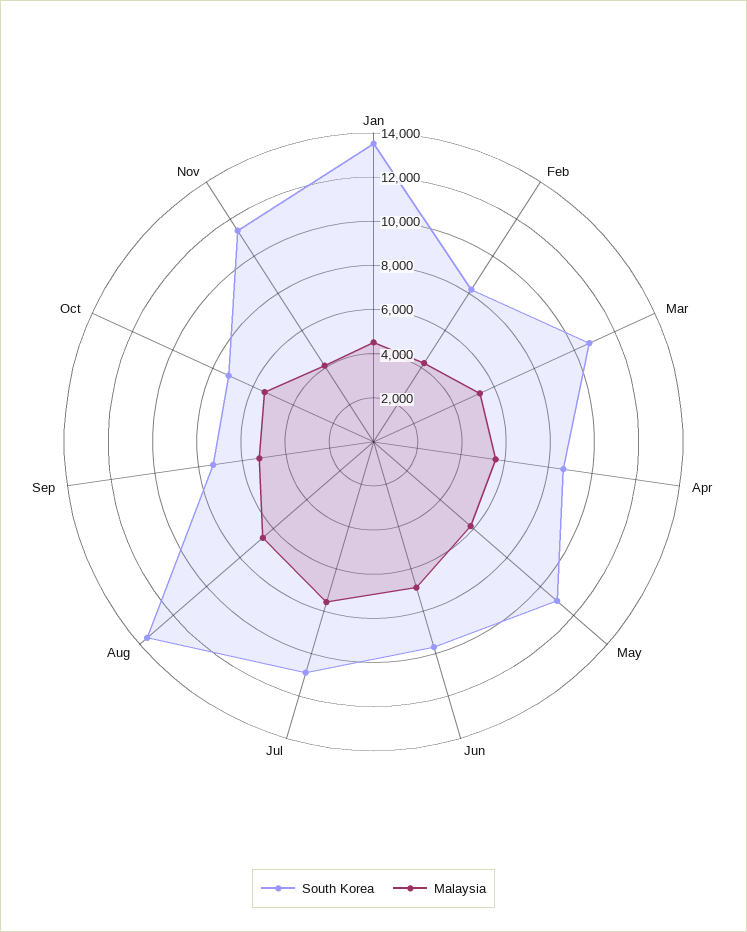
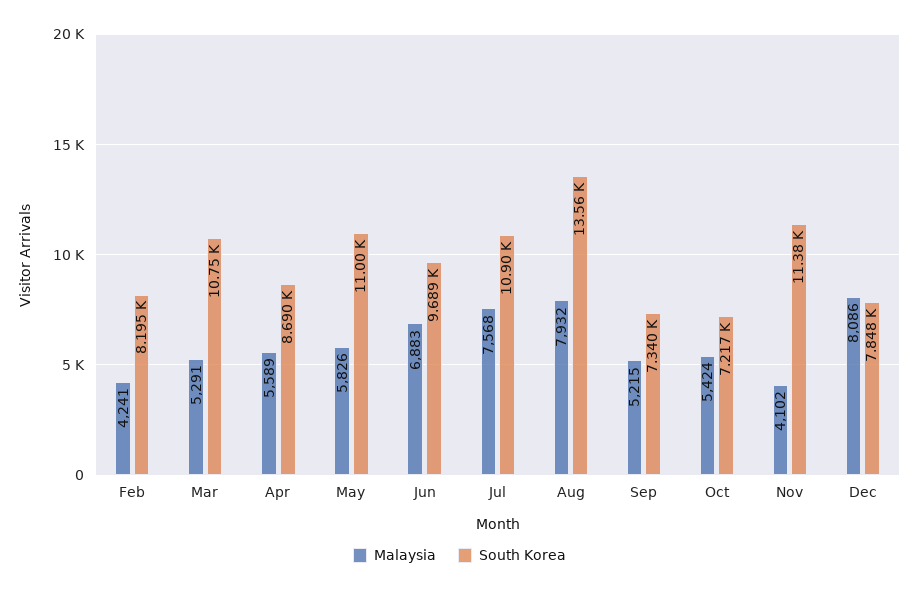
South Korea, Jan: 13500 -> none
Malaysia, Jan: 4500 -> none
Malaysia, Aug: 6500 -> 7932
Malaysia, Dec: none -> 8086
South Korea, Dec: none -> 7848

